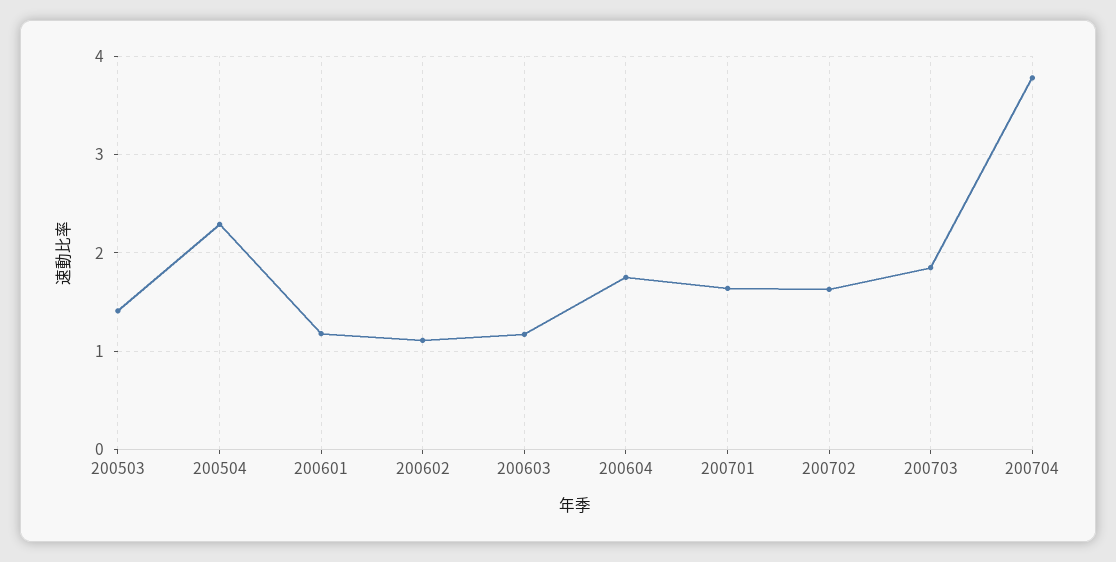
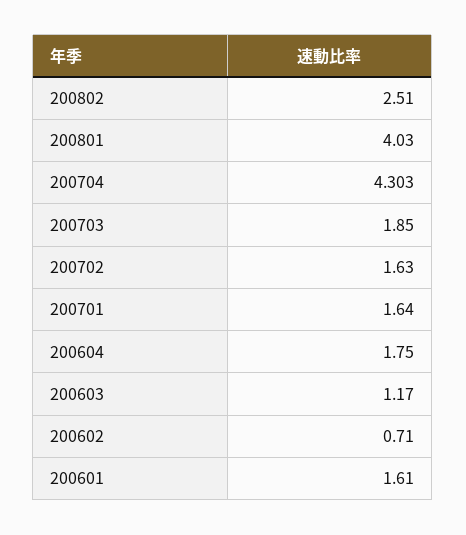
200503: 1.4 -> none
200504: 2.3 -> none
200601: 1.2 -> 1.61
200602: 1.1 -> 0.71
200704: 3.8 -> 4.303
200802: none -> 2.51
200801: none -> 4.03

